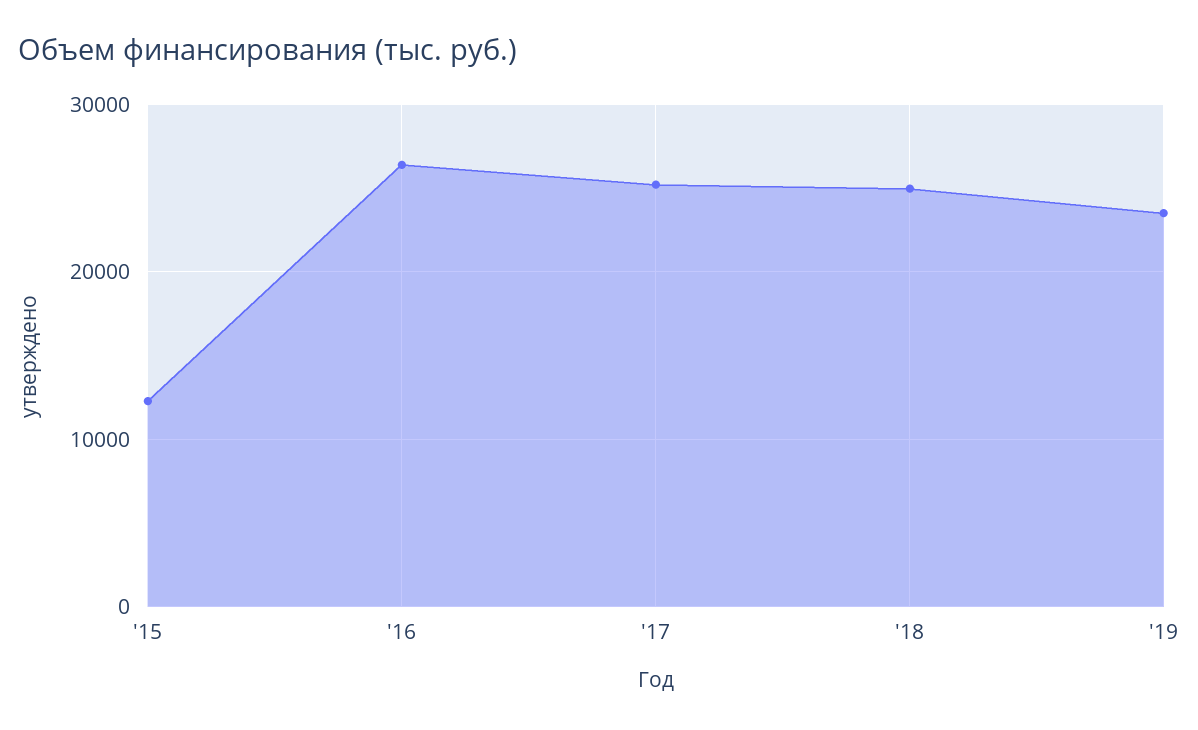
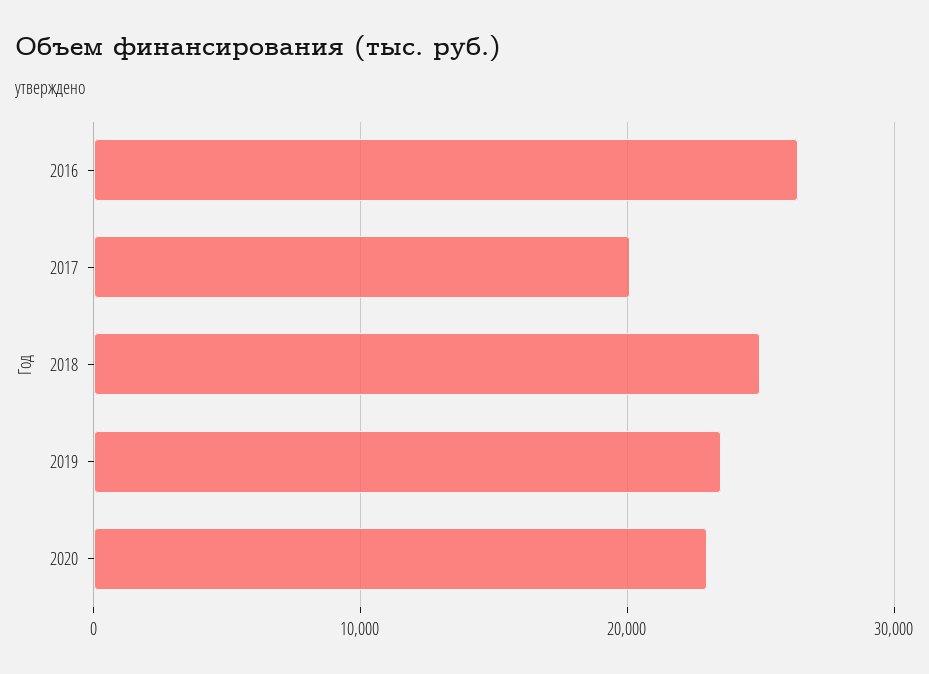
'15: 12000 -> none
'17: 25000 -> 20000
2020: none -> 23000

